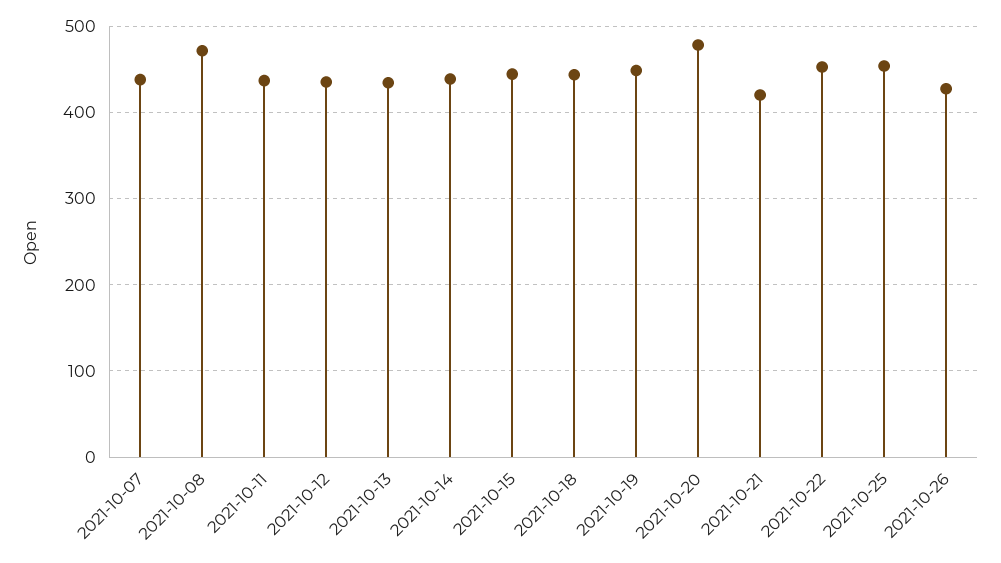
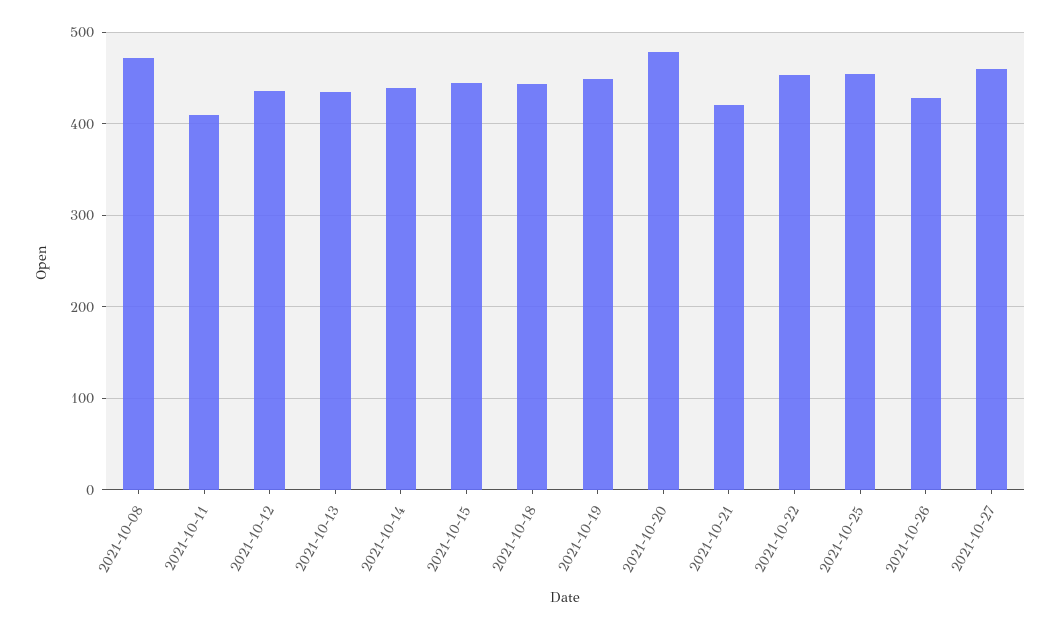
2021-10-07: 440 -> none
2021-10-11: 440 -> 410
2021-10-27: none -> 460

